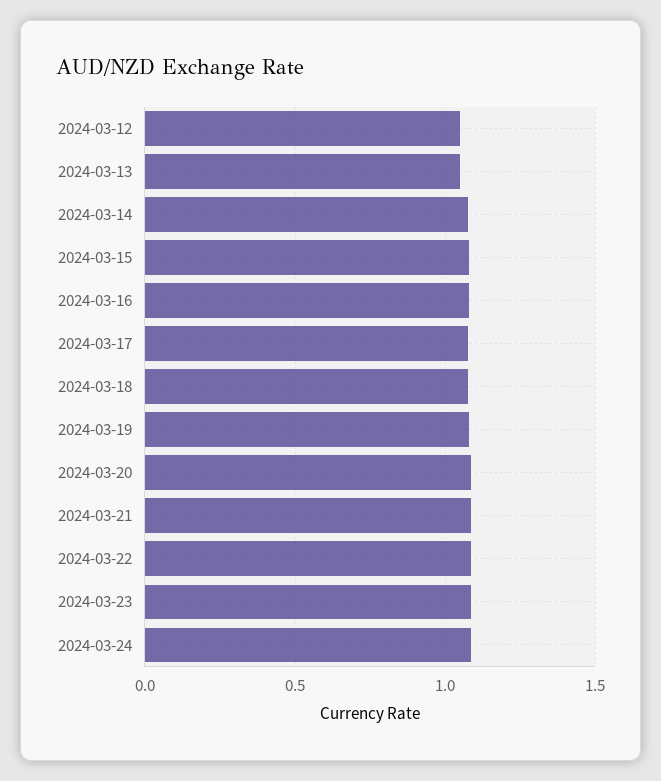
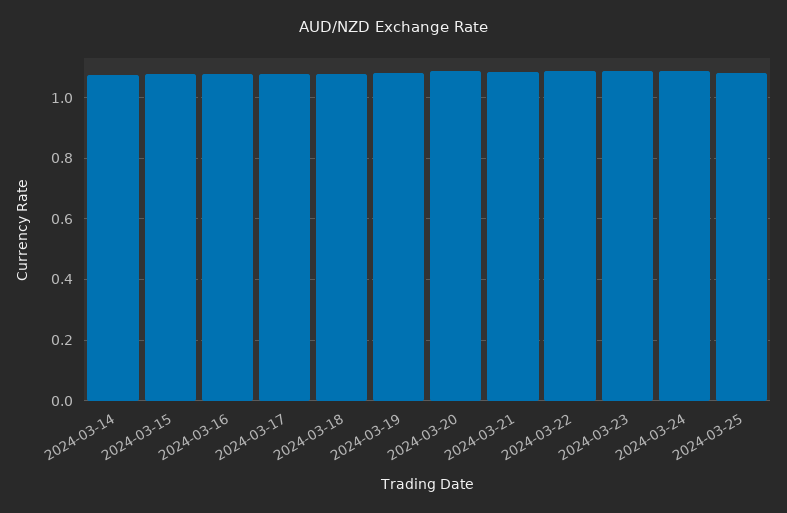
2024-03-12: 1.05 -> none
2024-03-13: 1.05 -> none
2024-03-25: none -> 1.08

